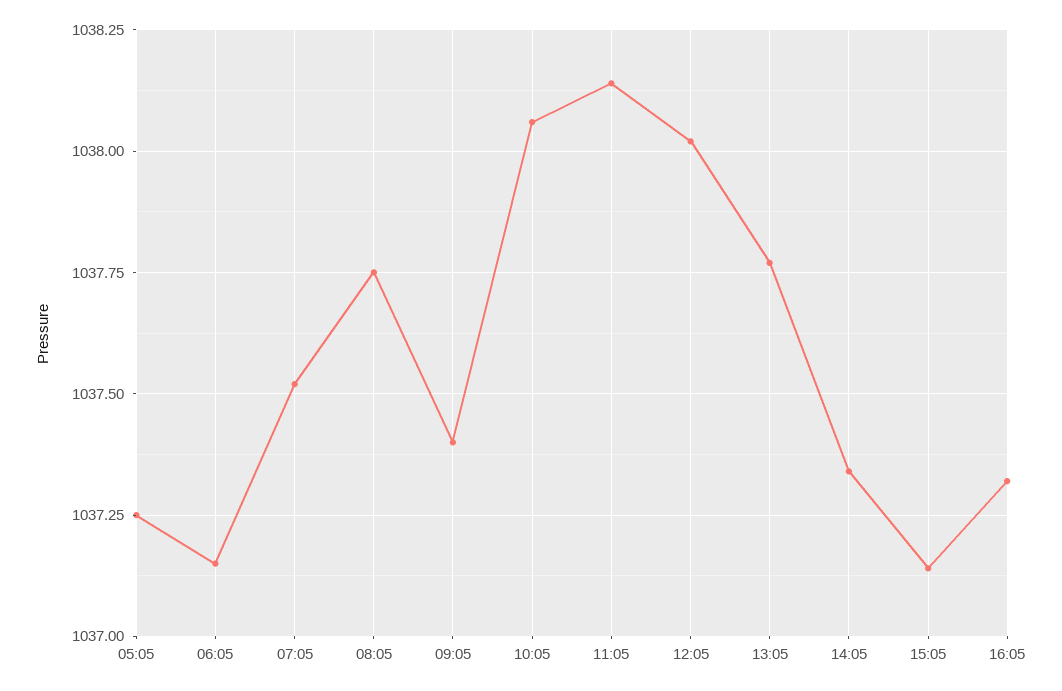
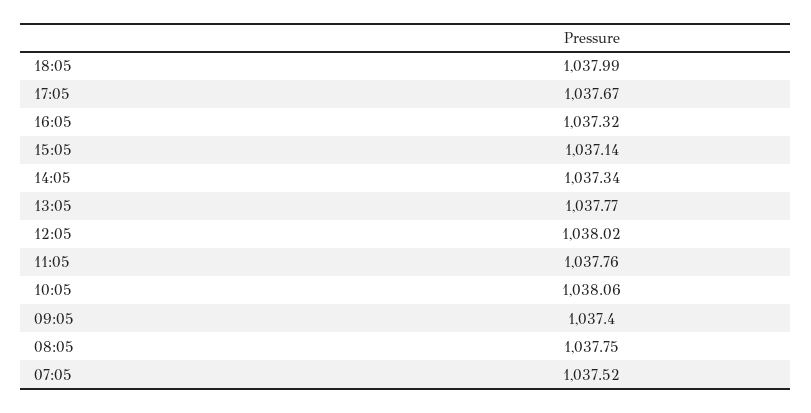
05:05: 1037.25 -> none
06:05: 1037.15 -> none
11:05: 1038.15 -> 1037.76
18:05: none -> 1037.99
17:05: none -> 1037.67

